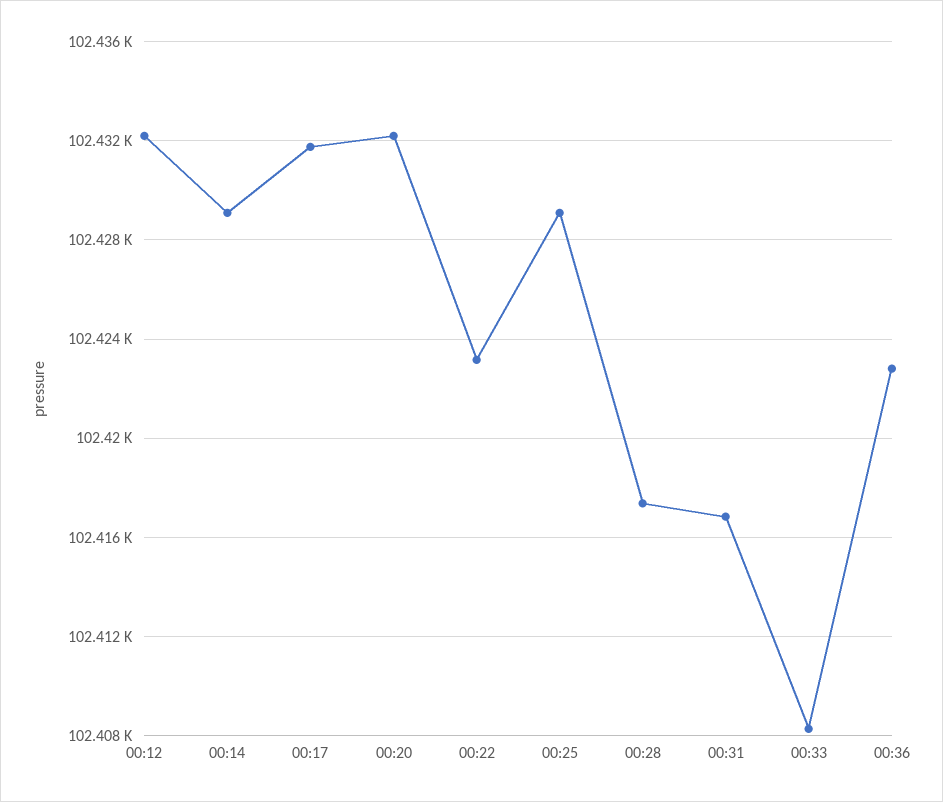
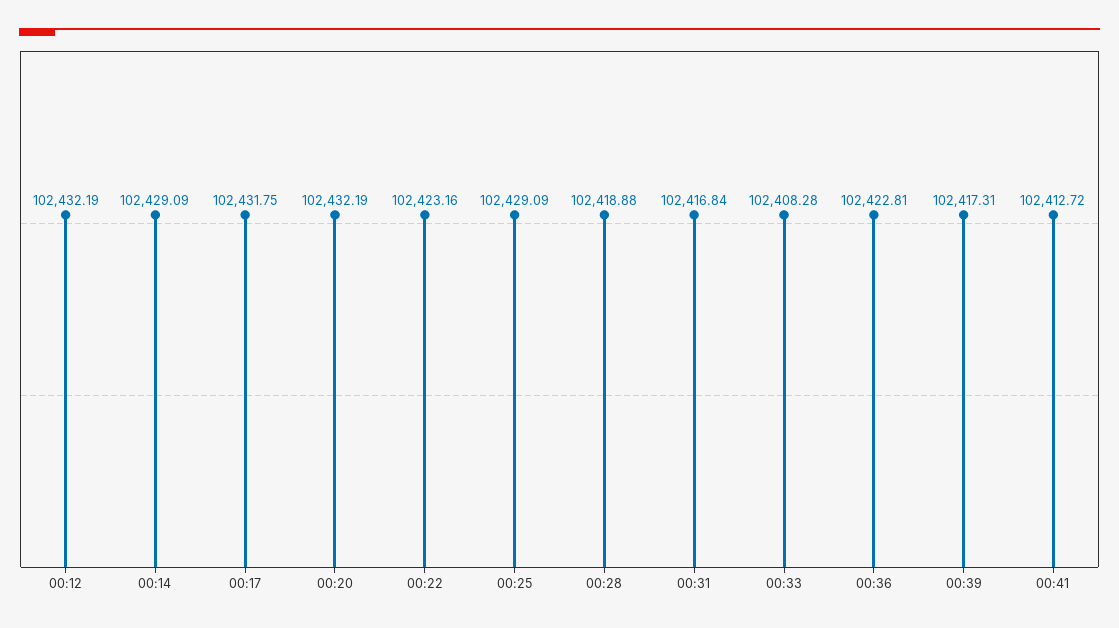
00:28: 102417.5 -> 102418.88
00:39: none -> 102417.31
00:41: none -> 102412.72

